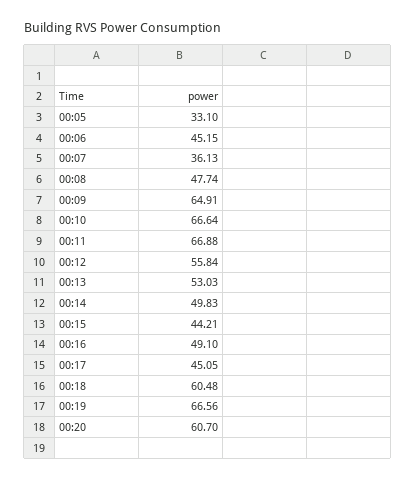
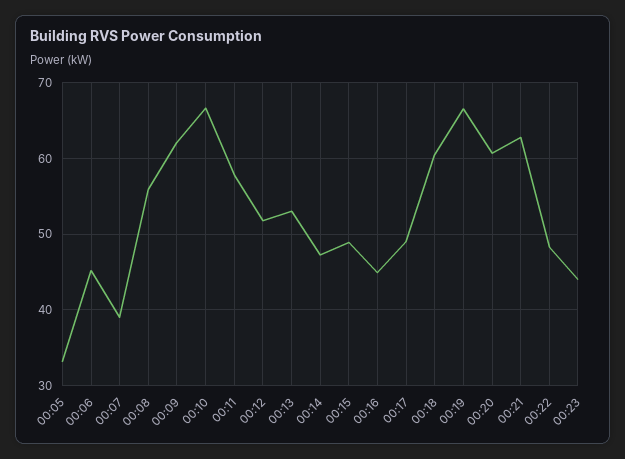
00:07: 36.13 -> 39
00:08: 47.74 -> 56
00:09: 64.91 -> 62
00:11: 66.88 -> 58
00:12: 55.84 -> 52
00:14: 49.83 -> 47
00:15: 44.21 -> 49
00:16: 49.1 -> 45
00:17: 45.05 -> 49
00:21: none -> 63
00:22: none -> 48
00:23: none -> 44

